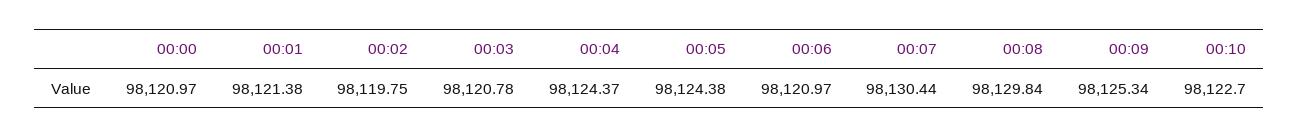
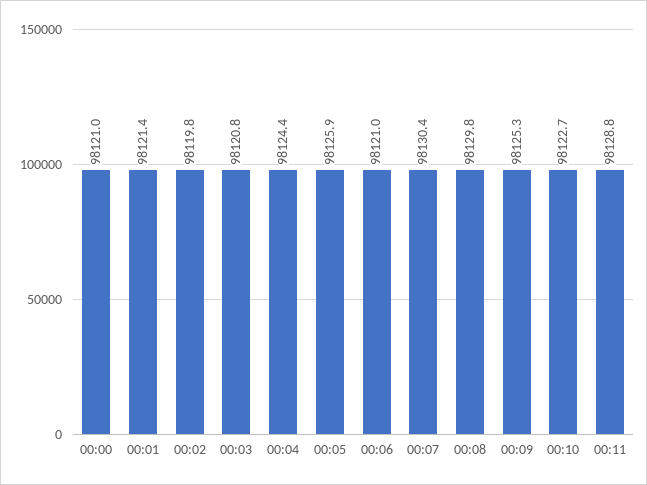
00:05: 98124.38 -> 98125.9
00:11: none -> 98128.8

